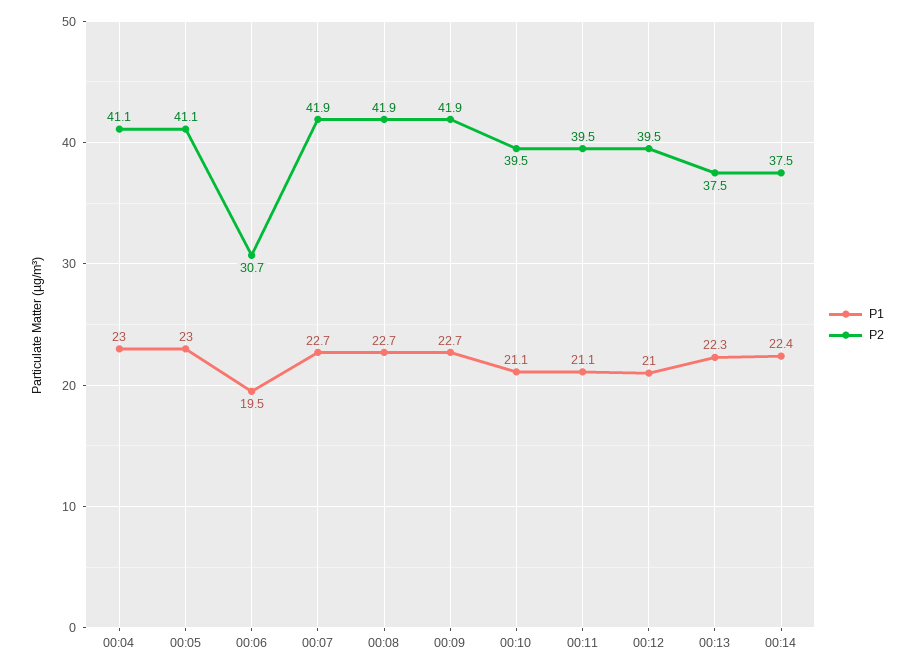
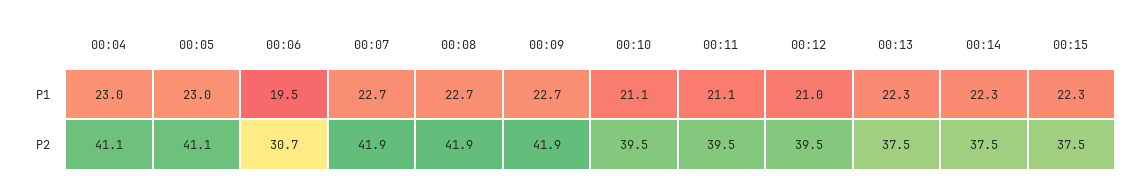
P1, 00:14: 22.4 -> 22.3
P1, 00:15: none -> 22.3
P2, 00:15: none -> 37.5

